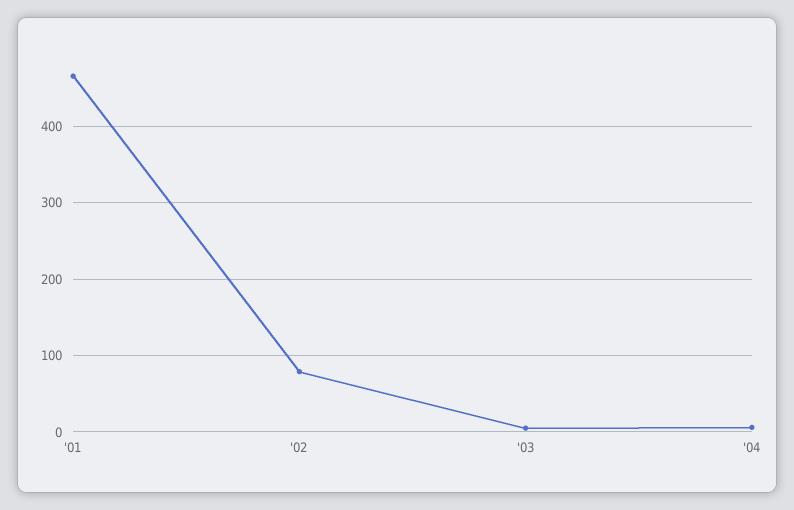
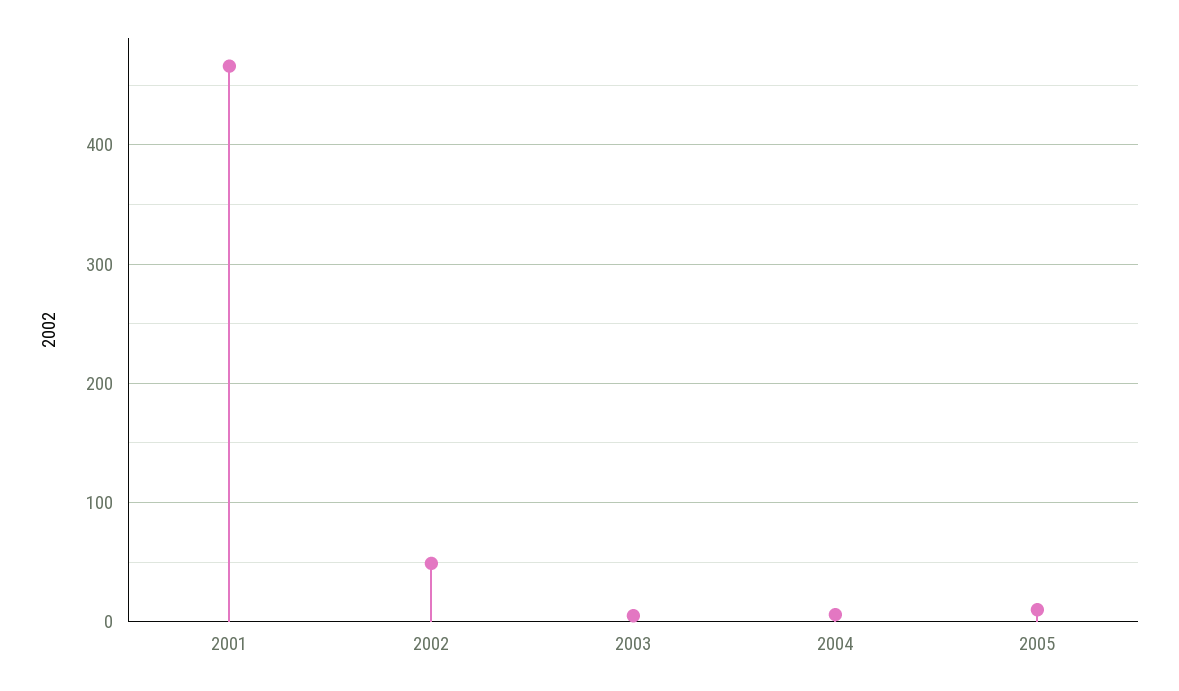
'02: 80 -> 50
2005: none -> 10

